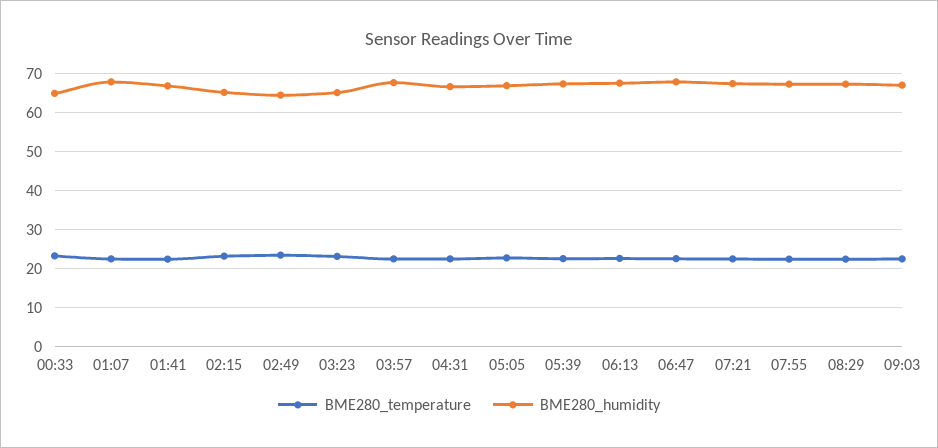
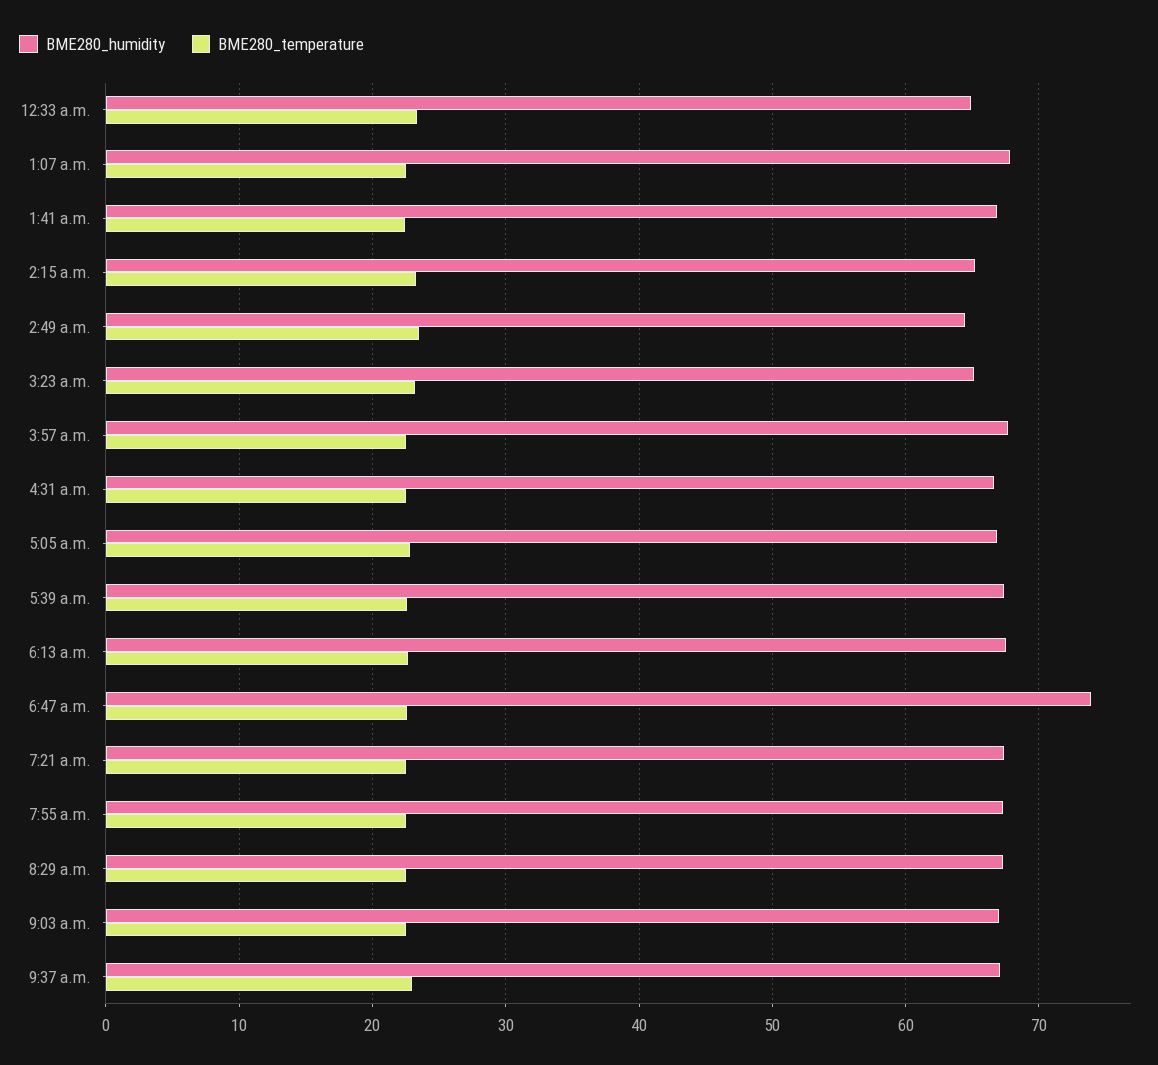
BME280_humidity, 06:47: 68 -> 74
BME280_humidity, 9:37 a.m.: none -> 67
BME280_temperature, 9:37 a.m.: none -> 23

